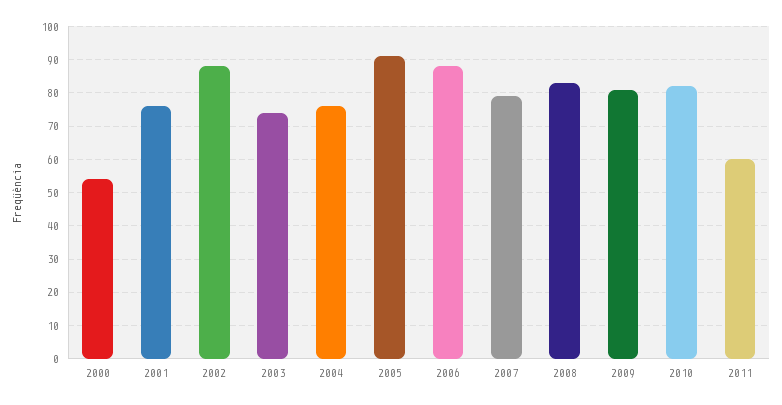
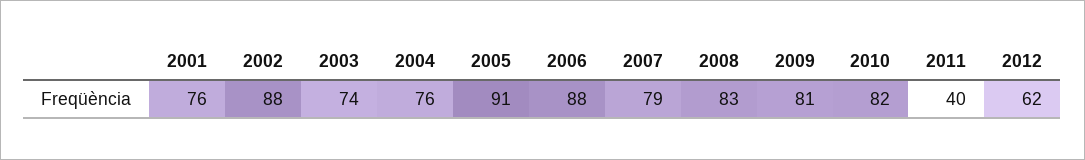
2000: 55 -> none
2011: 60 -> 40
2012: none -> 62

